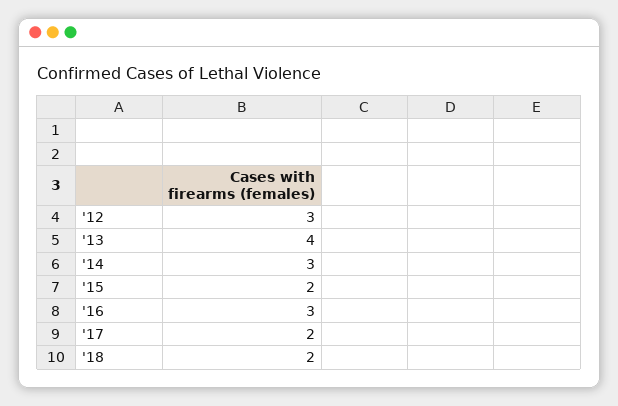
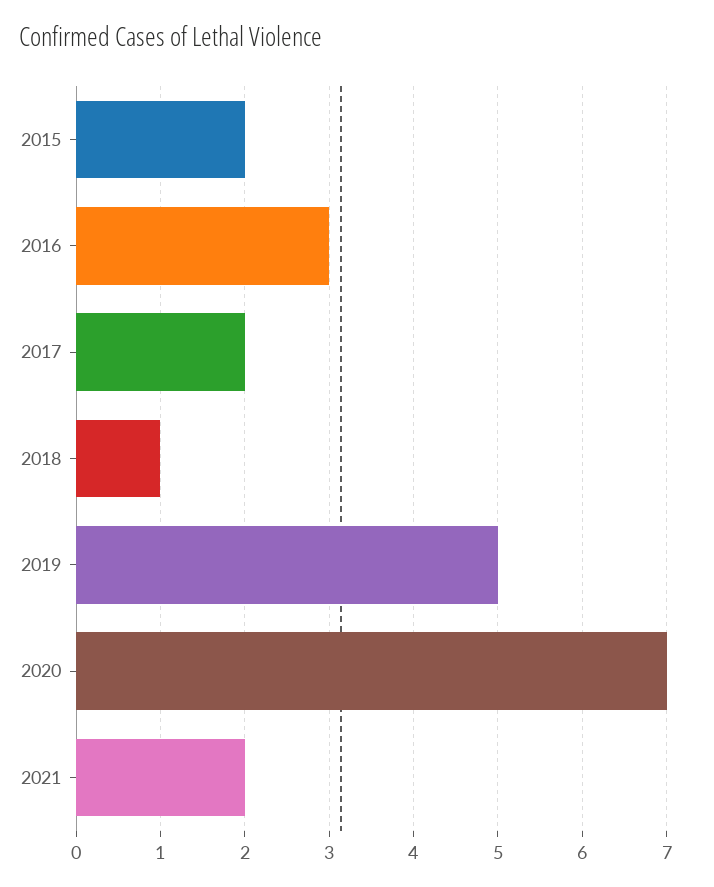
'12: 3 -> none
'13: 4 -> none
'14: 3 -> none
'18: 2 -> 1
2019: none -> 5
2020: none -> 7
2021: none -> 2

